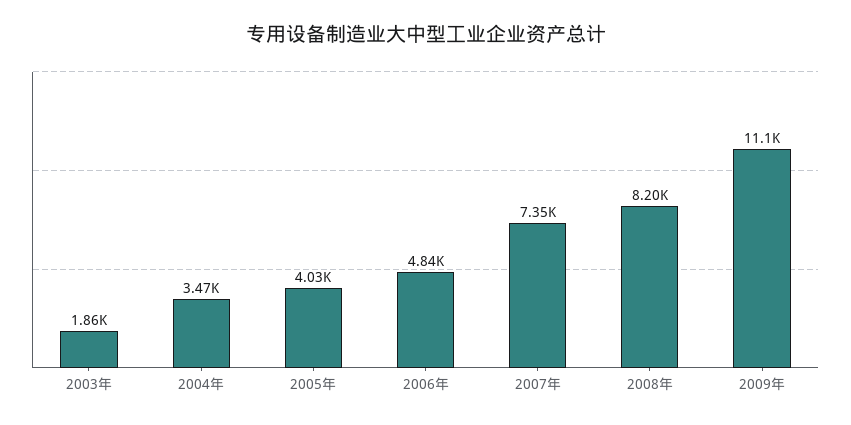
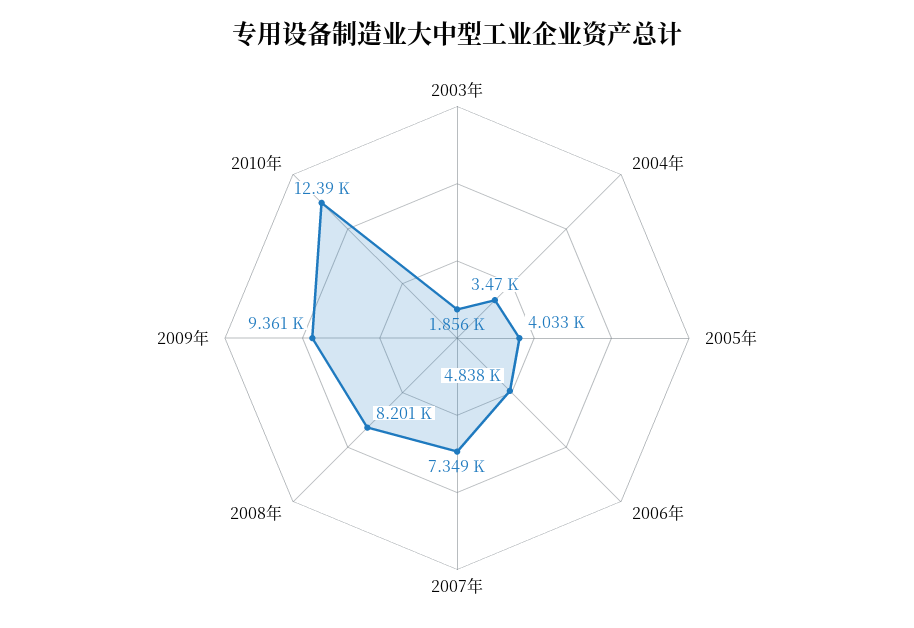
2009年: 11100 -> 9361
2010年: none -> 12390

